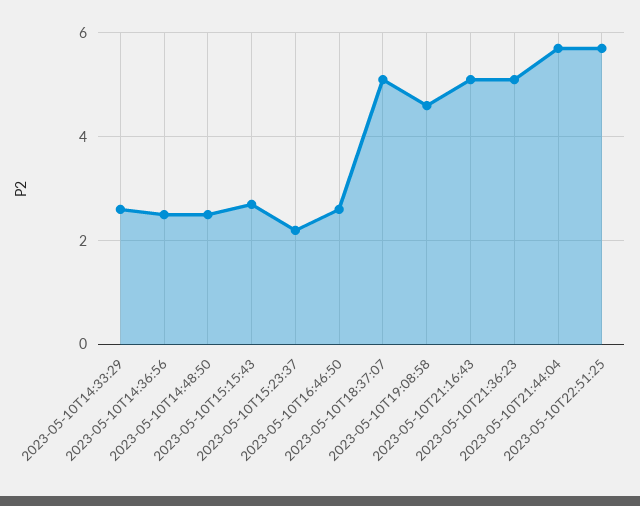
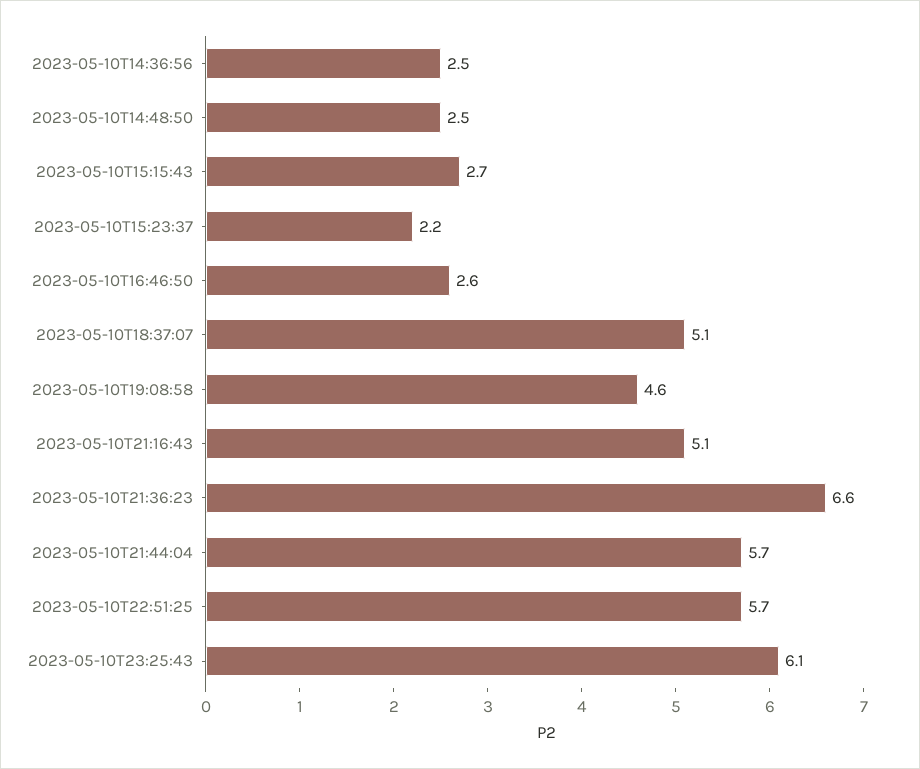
2023-05-10T14:33:29: 2.5 -> none
2023-05-10T21:36:23: 5 -> 6.6
2023-05-10T23:25:43: none -> 6.1

